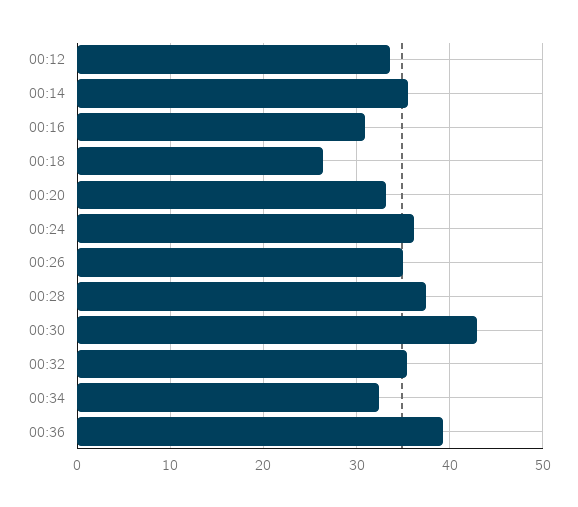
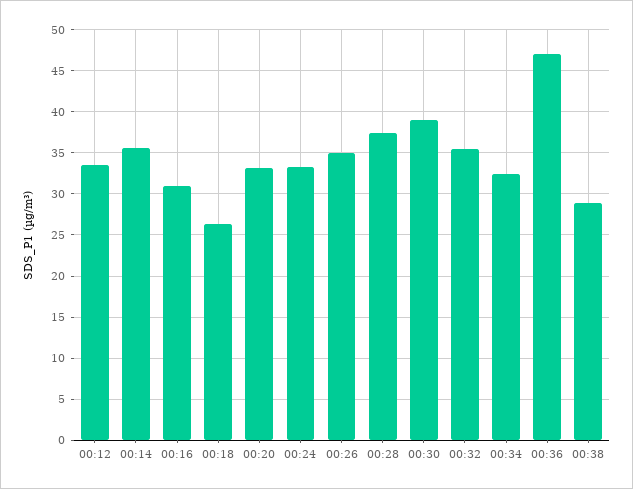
00:24: 36 -> 33
00:30: 43 -> 39
00:36: 39 -> 47
00:38: none -> 29

